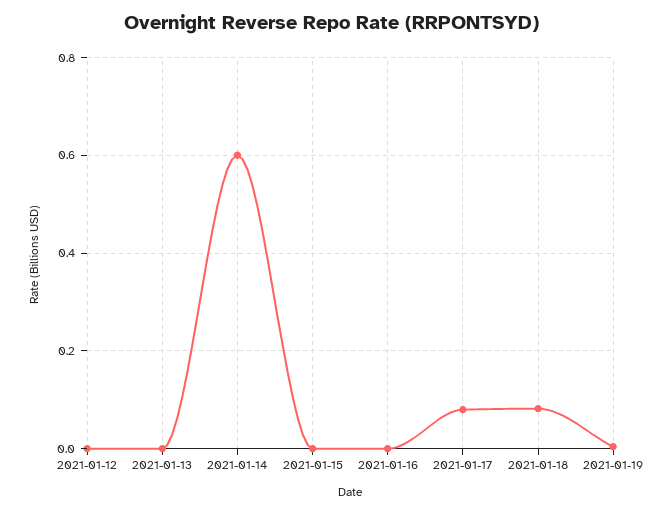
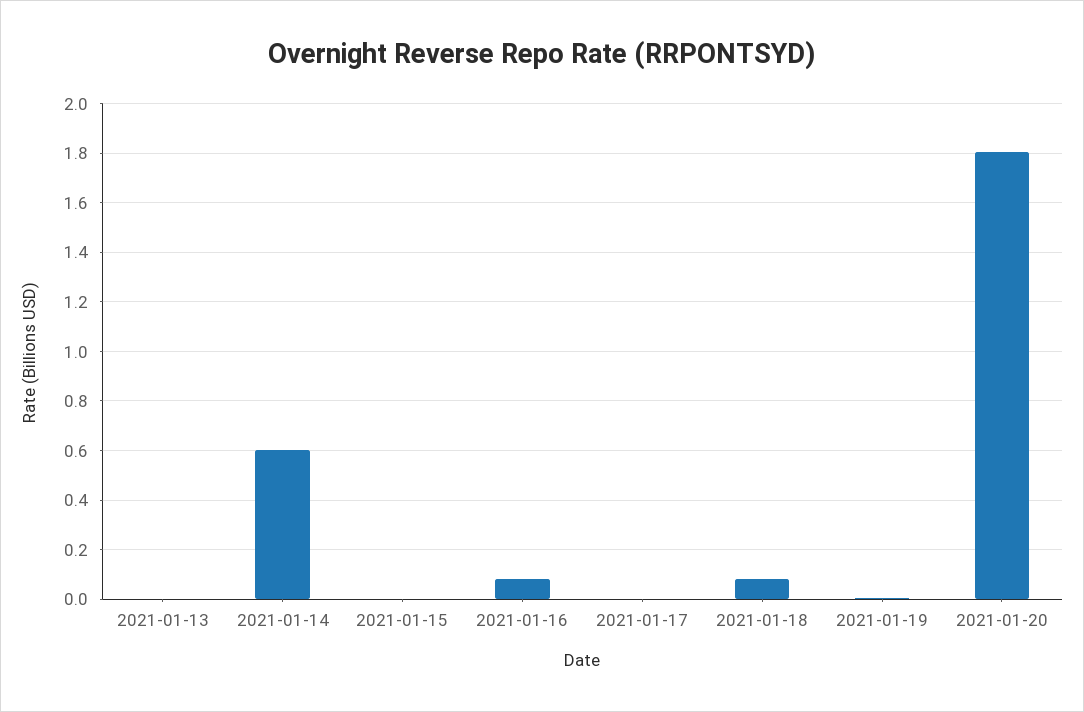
2021-01-12: 0 -> none
2021-01-16: 0 -> 0.075
2021-01-17: 0.08 -> 0
2021-01-20: none -> 1.8

